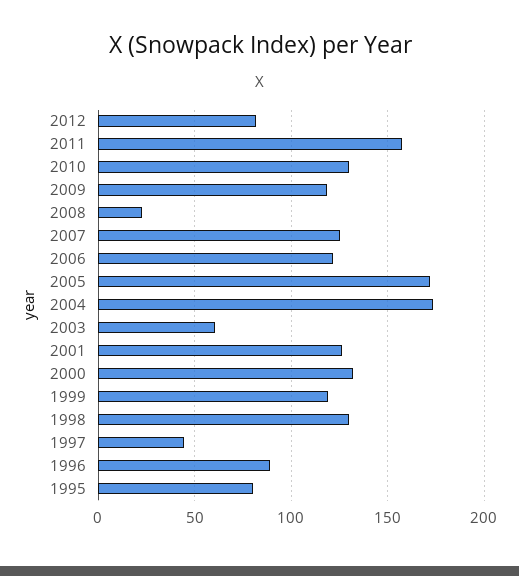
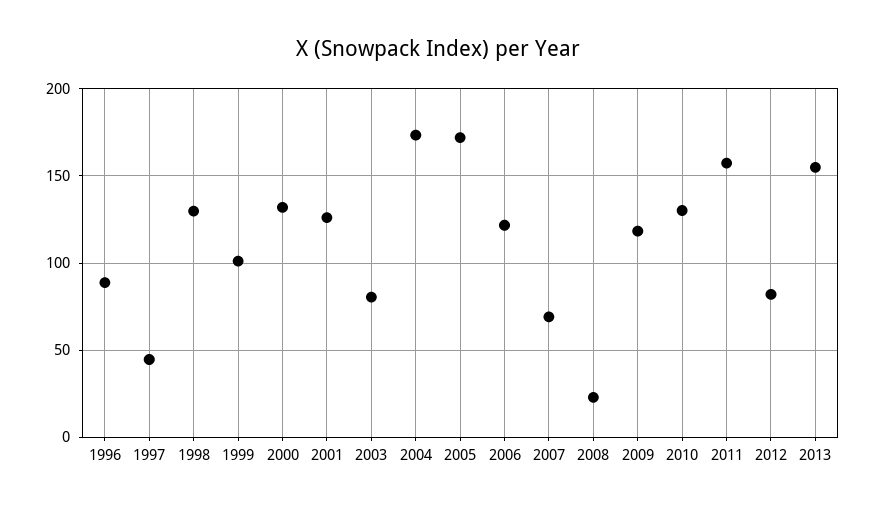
2007: 125 -> 70
2003: 60 -> 80
1999: 120 -> 100
1995: 80 -> none
2013: none -> 155

